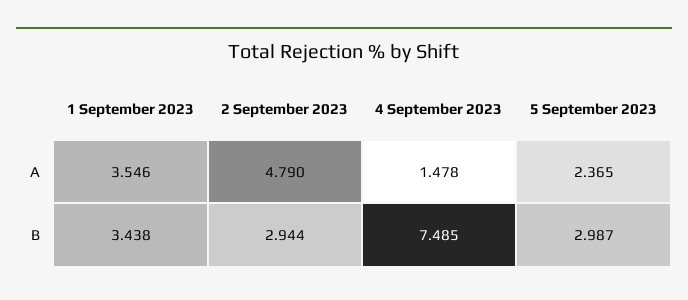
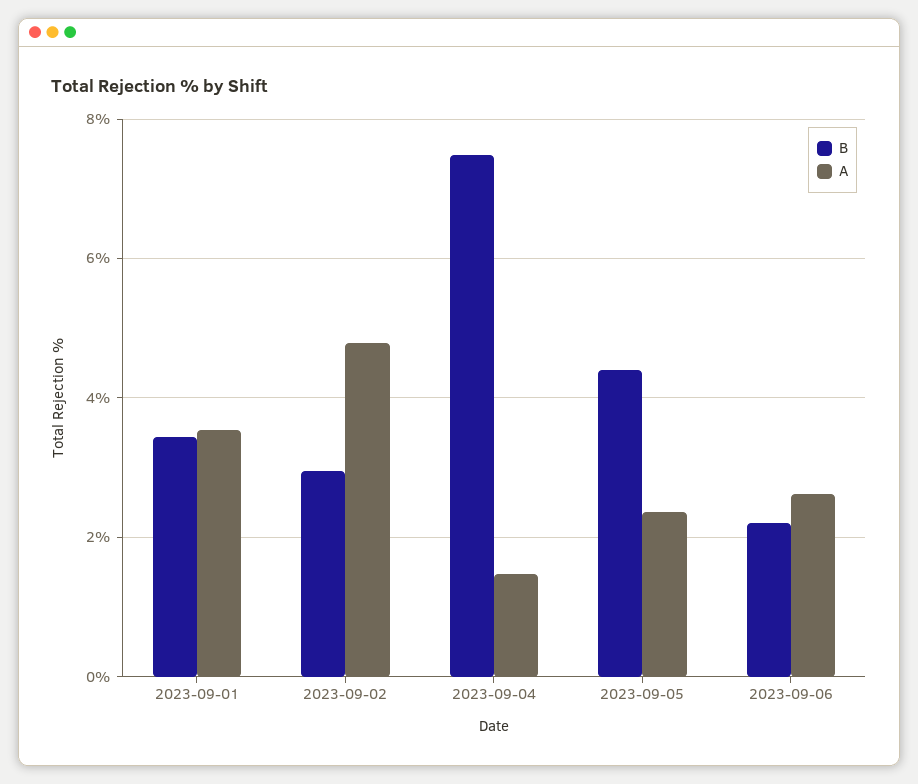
B, 5 September 2023: 2.987 -> 4.4
B, 2023-09-06: none -> 2.2
A, 2023-09-06: none -> 2.6

